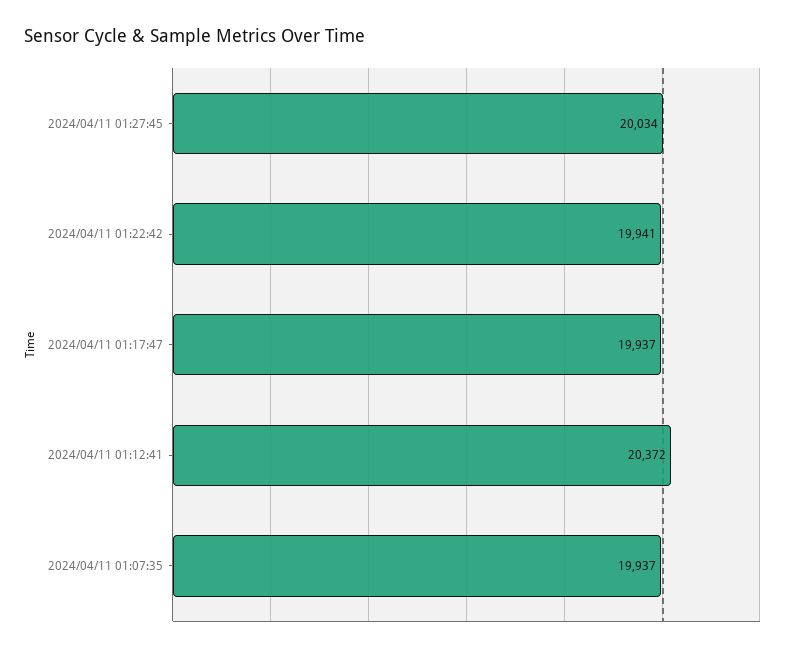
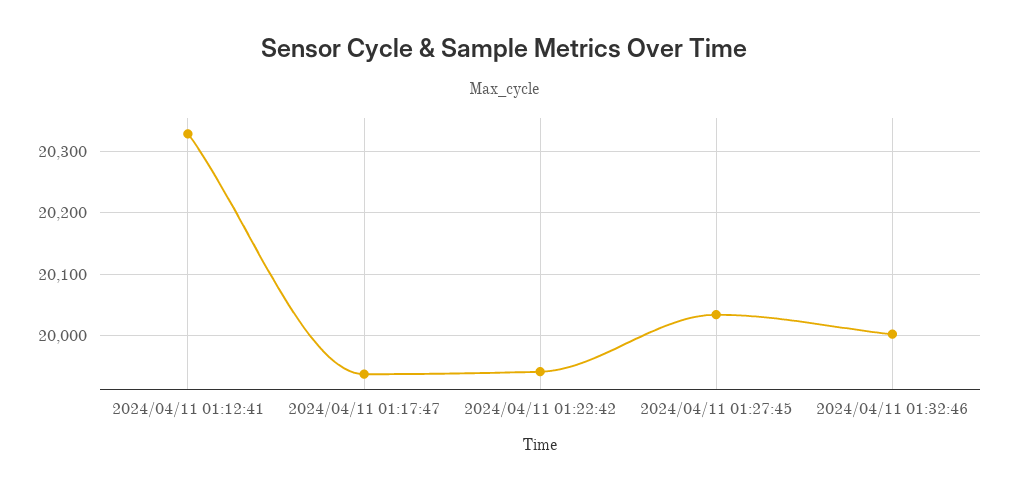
2024/04/11 01:12:41: 20372 -> 20330
2024/04/11 01:07:35: 19937 -> none
2024/04/11 01:32:46: none -> 20000

